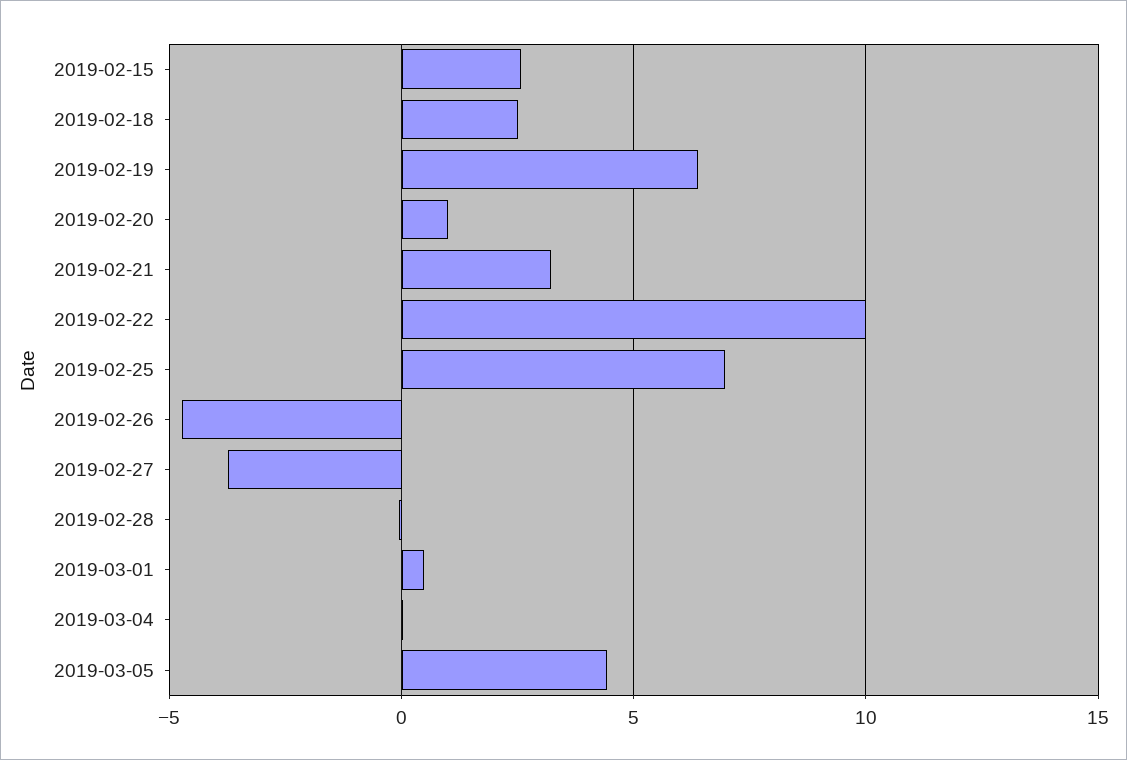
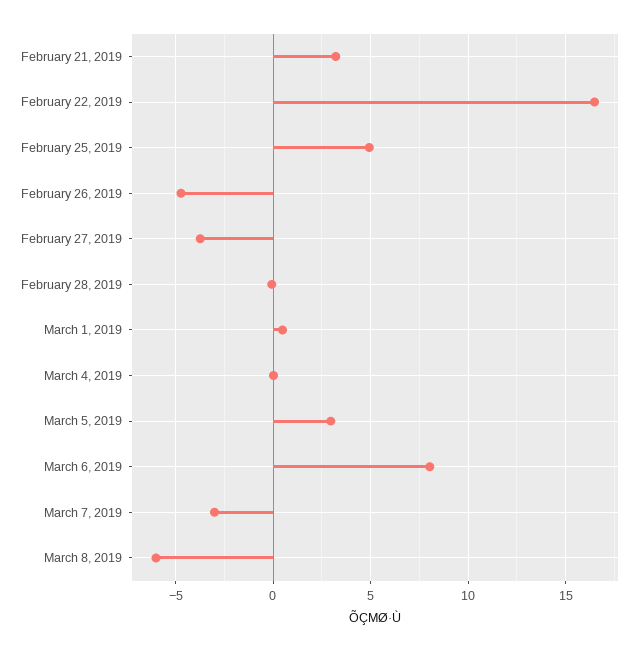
2019-02-15: 2.5 -> none
2019-02-18: 2.5 -> none
2019-02-19: 6.5 -> none
2019-02-20: 1 -> none
2019-02-22: 10 -> 16.5
2019-02-25: 7 -> 5
2019-03-05: 4.5 -> 3
March 6, 2019: none -> 8
March 7, 2019: none -> -3
March 8, 2019: none -> -6

